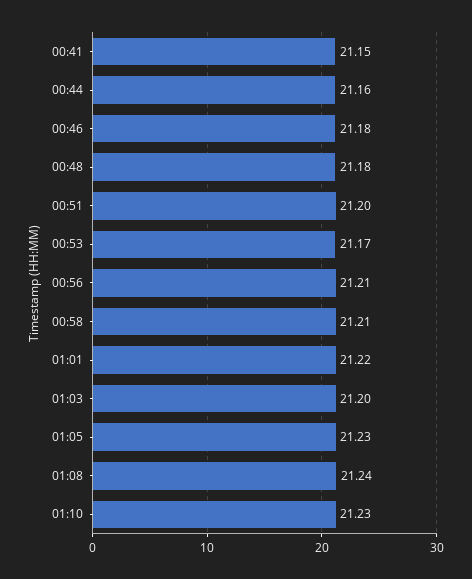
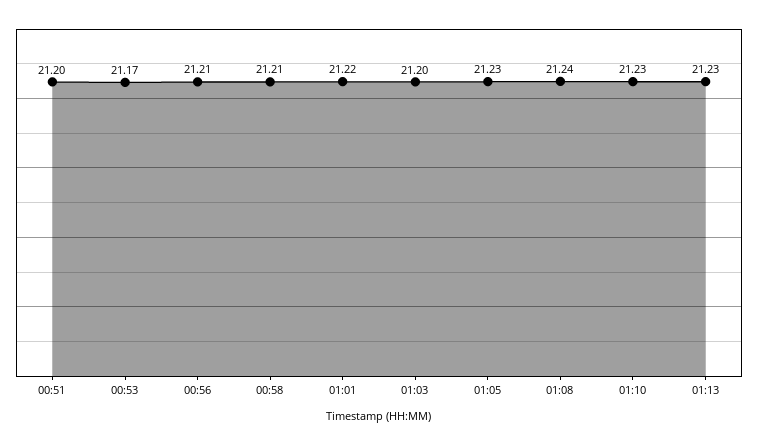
00:41: 21.15 -> none
00:44: 21.16 -> none
00:46: 21.18 -> none
00:48: 21.18 -> none
01:13: none -> 21.23

